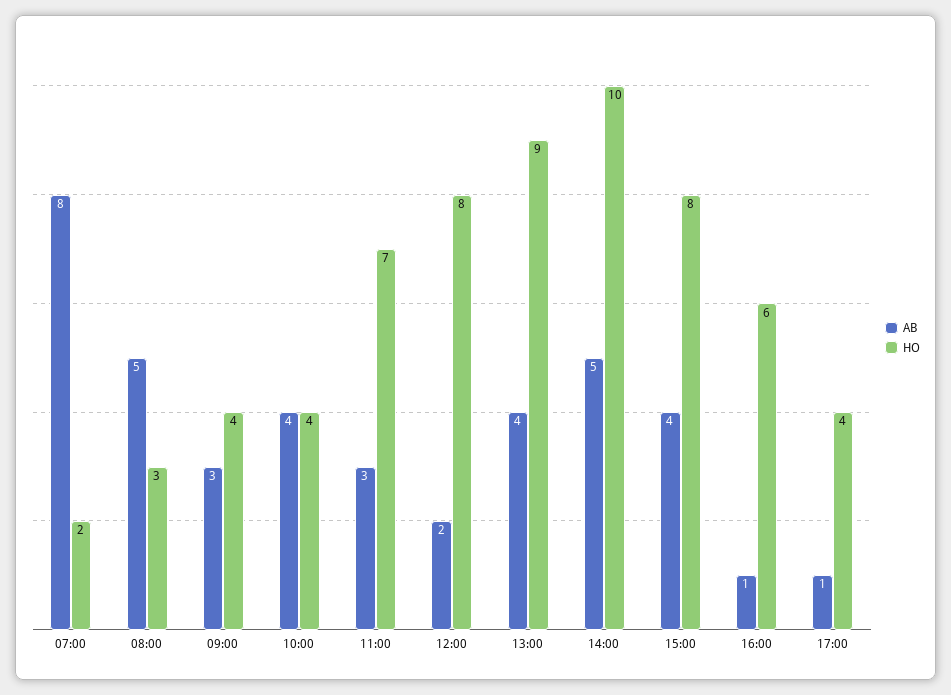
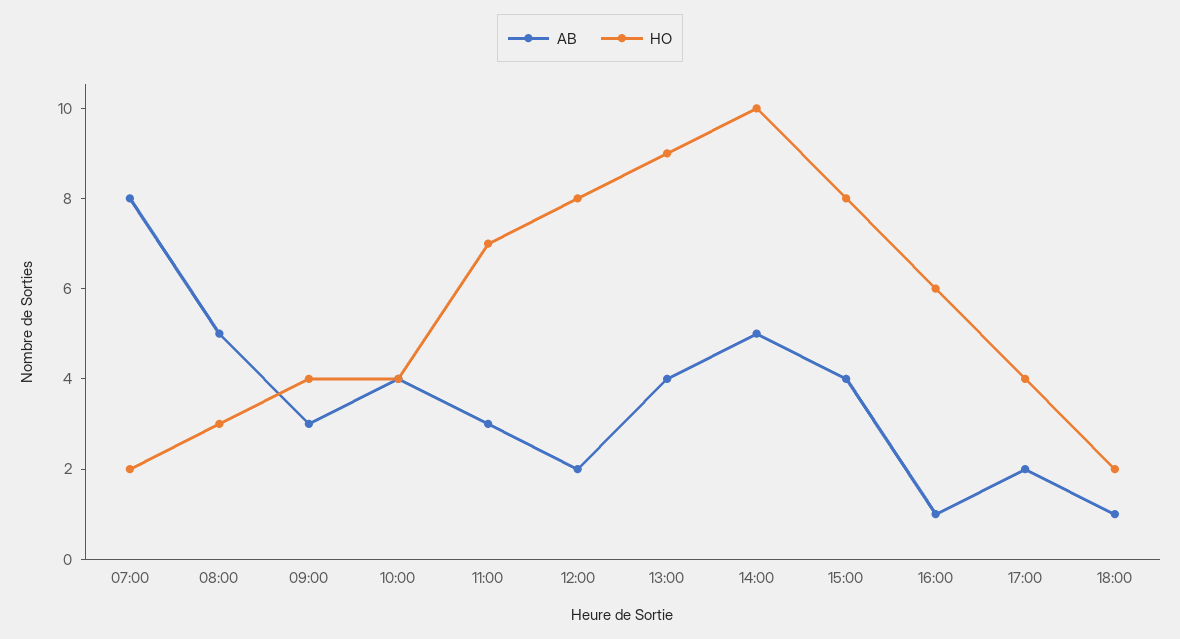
AB, 17:00: 1 -> 2
AB, 18:00: none -> 1
HO, 18:00: none -> 2

